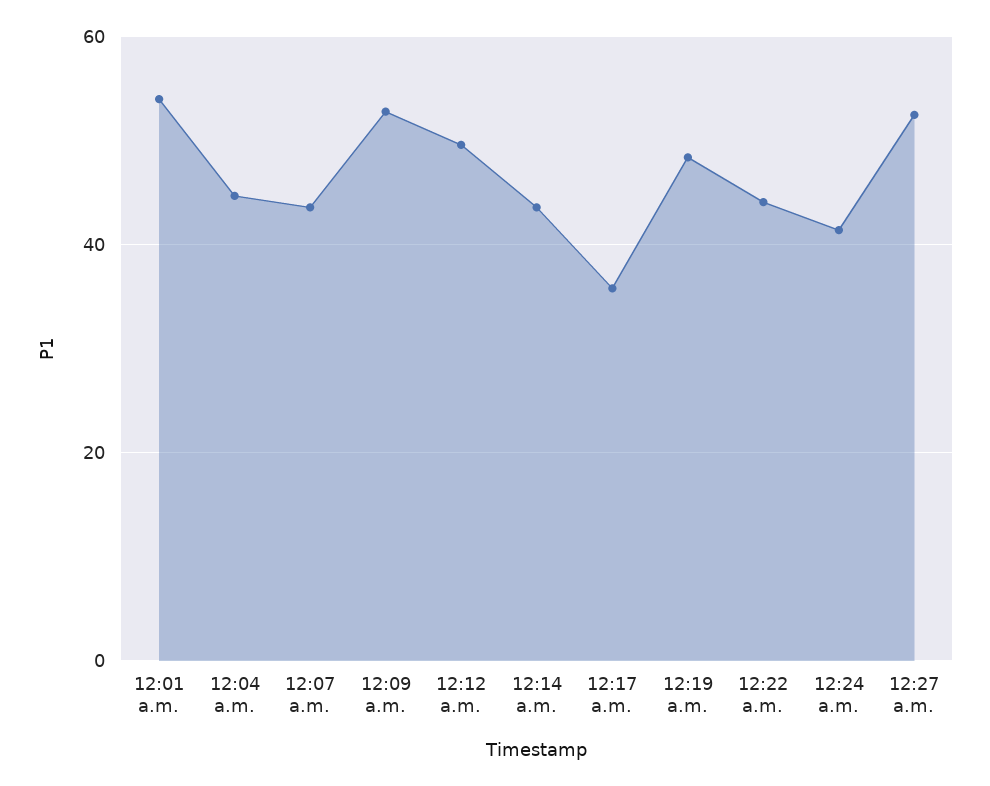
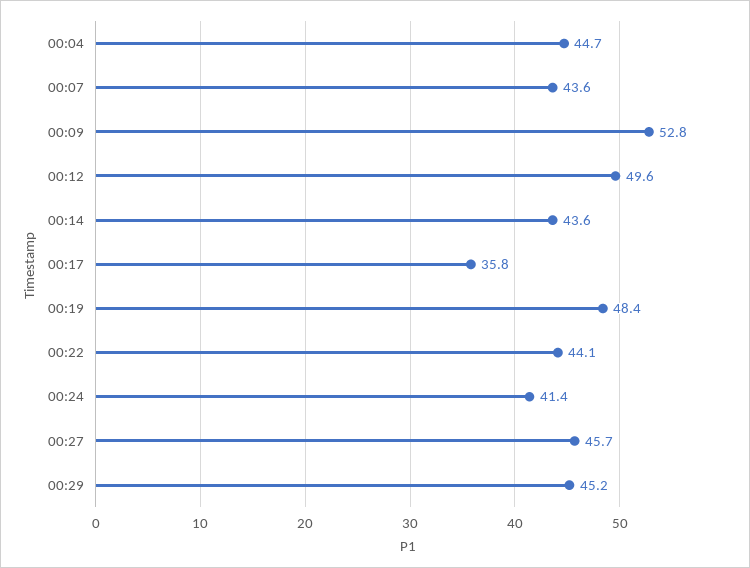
12:01 a.m.: 54 -> none
12:27 a.m.: 52 -> 45.7
00:29: none -> 45.2

